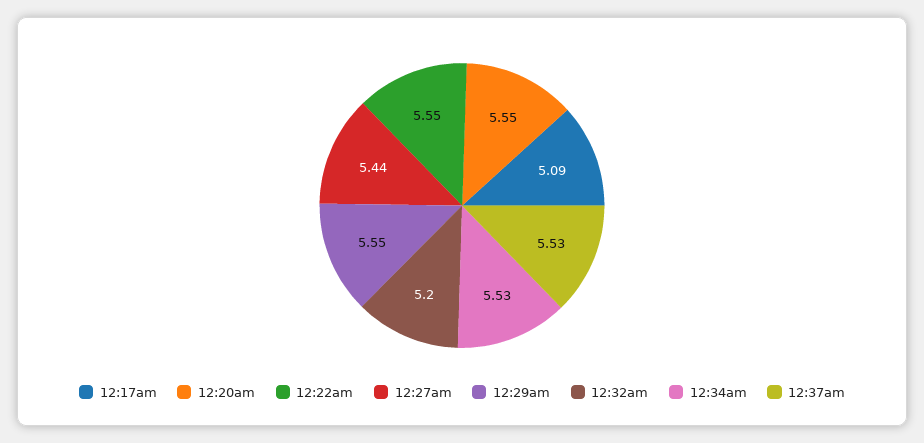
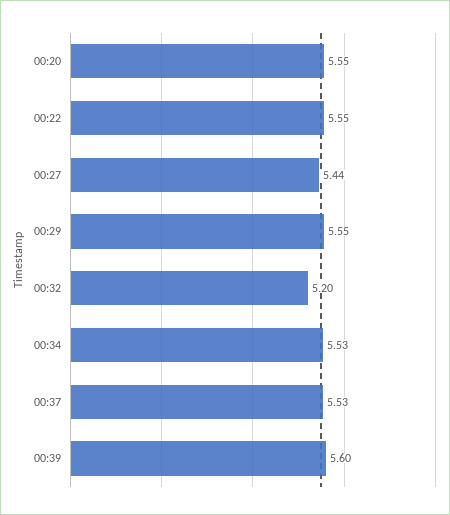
12:17am: 5.09 -> none
00:39: none -> 5.6

